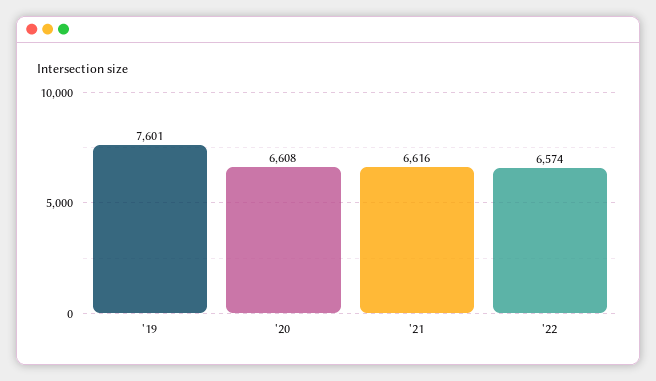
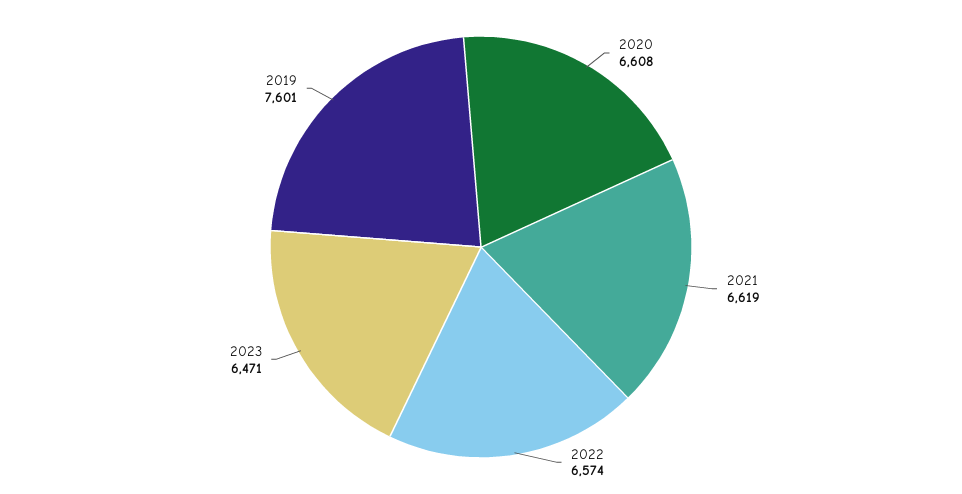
'21: 6616 -> 6619
2023: none -> 6471

